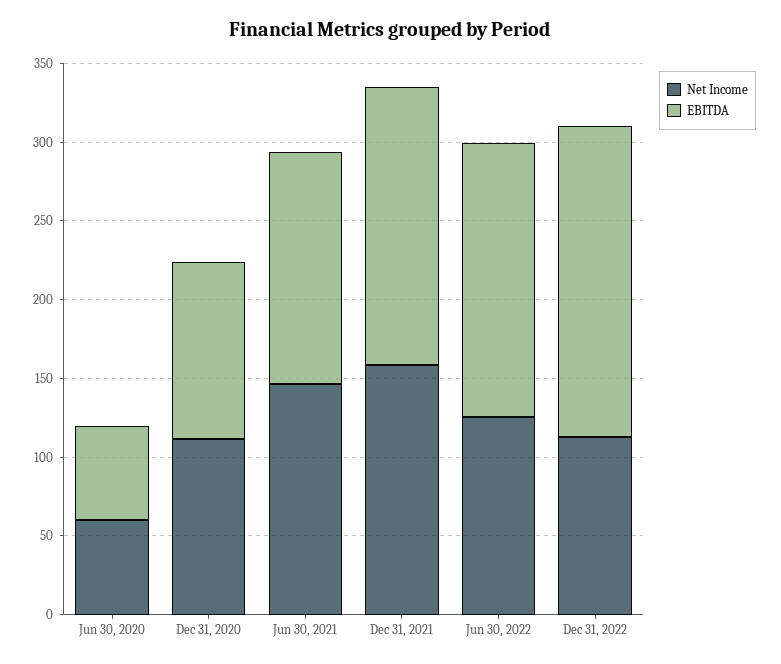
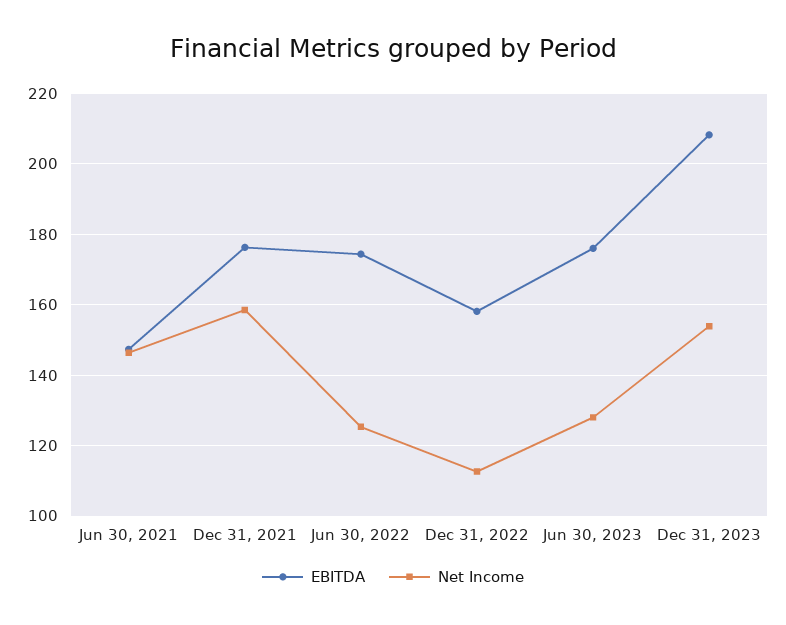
Net Income, Jun 30, 2020: 60 -> none
EBITDA, Jun 30, 2020: 60 -> none
Net Income, Dec 31, 2020: 110 -> none
EBITDA, Dec 31, 2020: 110 -> none
EBITDA, Dec 31, 2022: 200 -> 158
EBITDA, Jun 30, 2023: none -> 176
Net Income, Jun 30, 2023: none -> 128
EBITDA, Dec 31, 2023: none -> 208
Net Income, Dec 31, 2023: none -> 154

